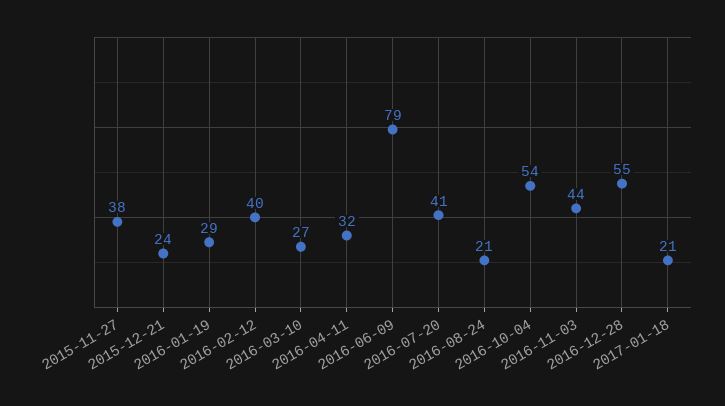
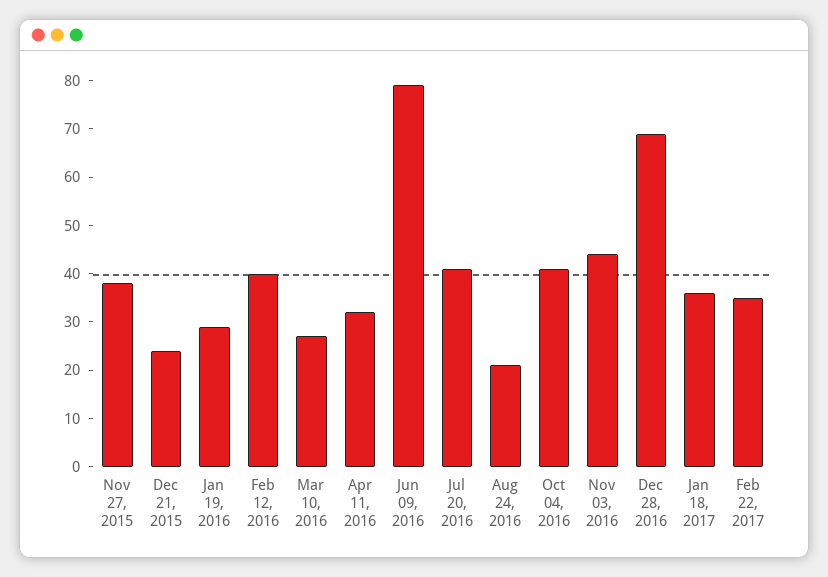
2016-10-04: 54 -> 40
2016-12-28: 55 -> 70
2017-01-18: 21 -> 35
Feb 22, 2017: none -> 35

